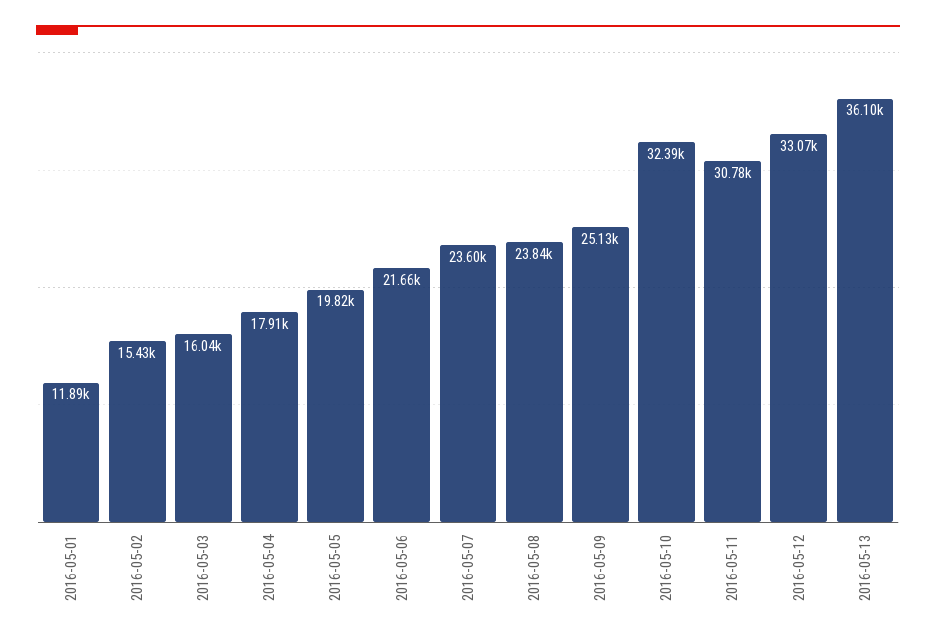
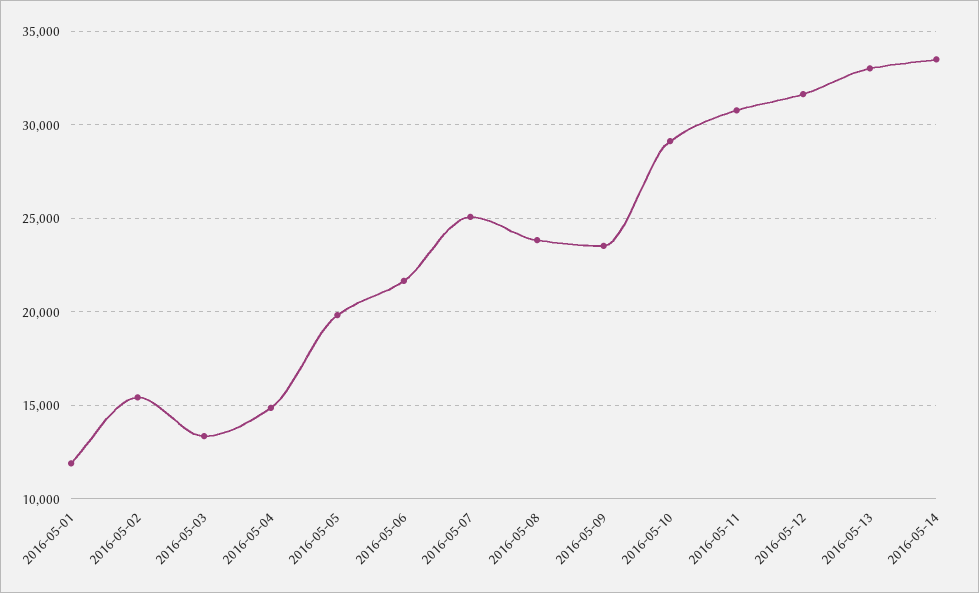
2016-05-03: 16040 -> 13500
2016-05-04: 17910 -> 15000
2016-05-07: 23600 -> 25000
2016-05-09: 25130 -> 23500
2016-05-10: 32390 -> 29000
2016-05-12: 33070 -> 31500
2016-05-13: 36100 -> 33000
2016-05-14: none -> 33500

